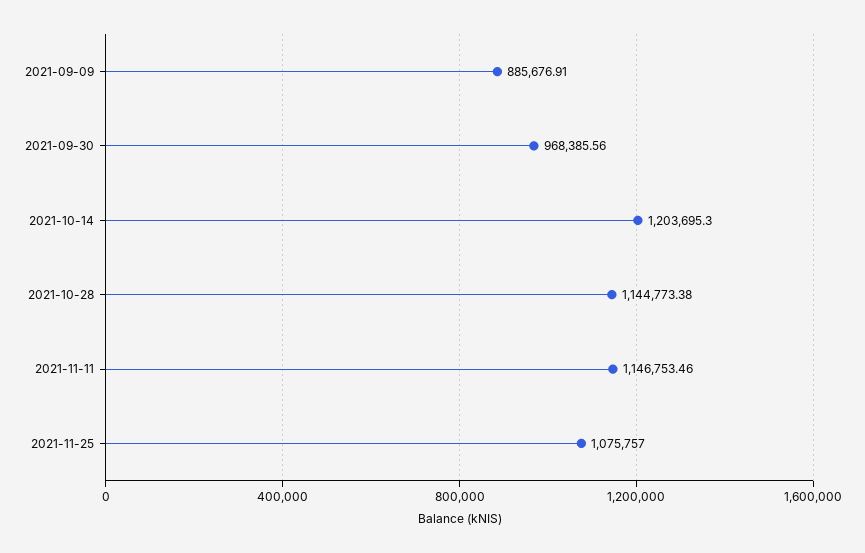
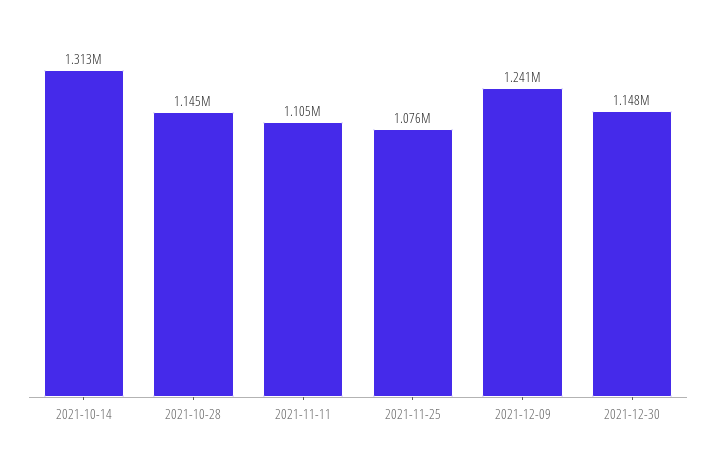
2021-09-09: 885676.91 -> none
2021-09-30: 968385.56 -> none
2021-10-14: 1203695.3 -> 1313000
2021-11-11: 1146753.46 -> 1105000
2021-12-09: none -> 1241000
2021-12-30: none -> 1148000

